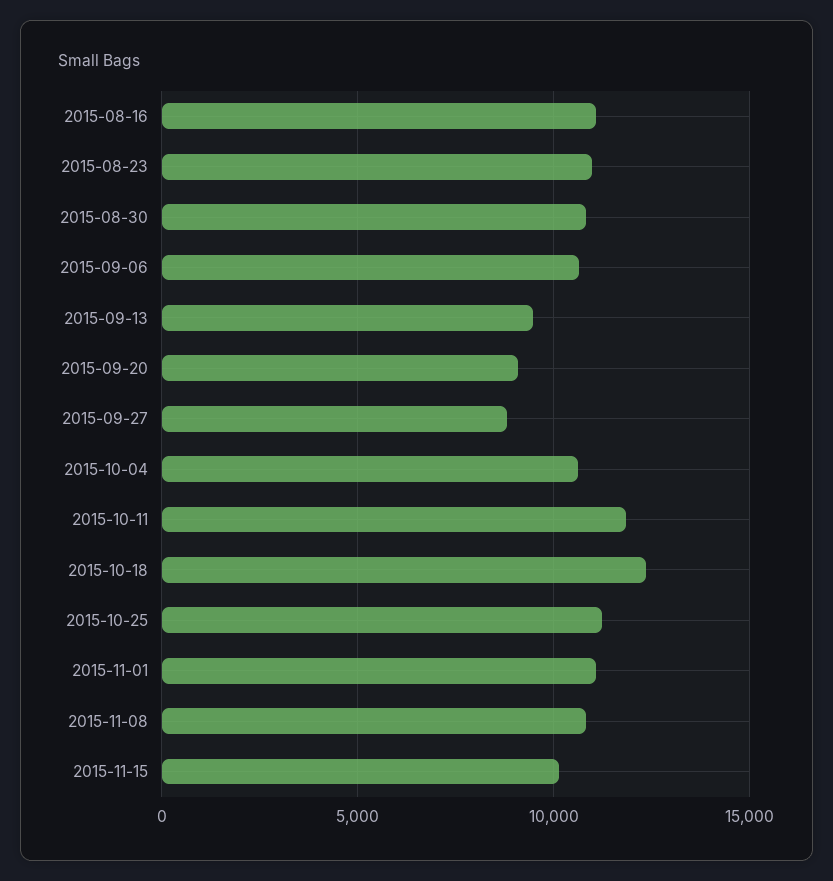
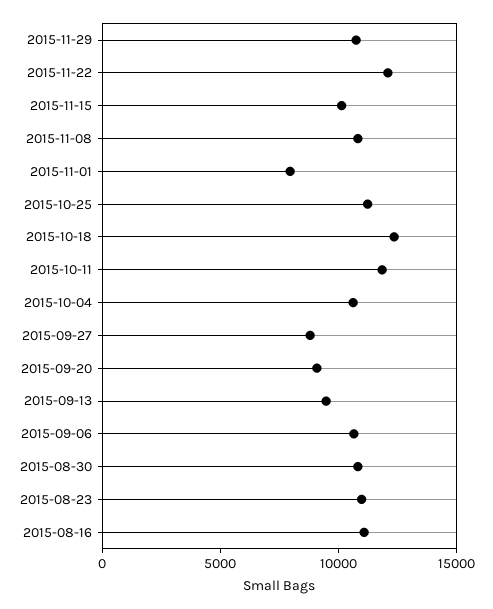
2015-11-01: 11000 -> 8000
2015-11-29: none -> 11000
2015-11-22: none -> 12000

